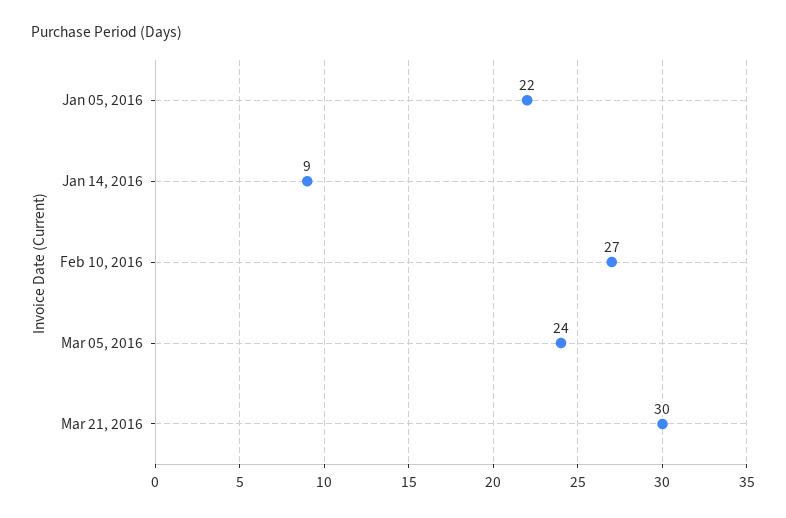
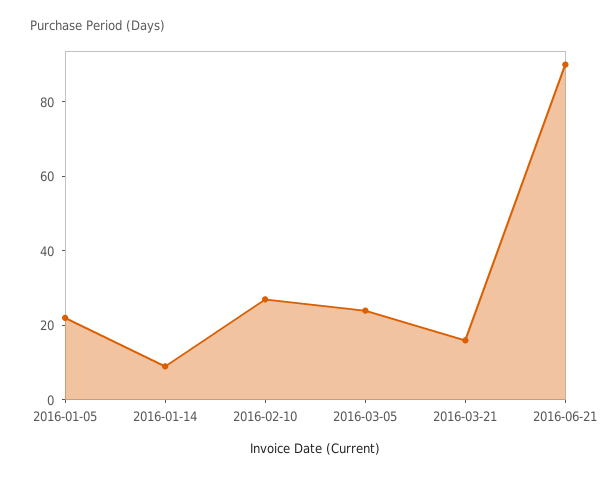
Mar 21, 2016: 30 -> 15
2016-06-21: none -> 90

